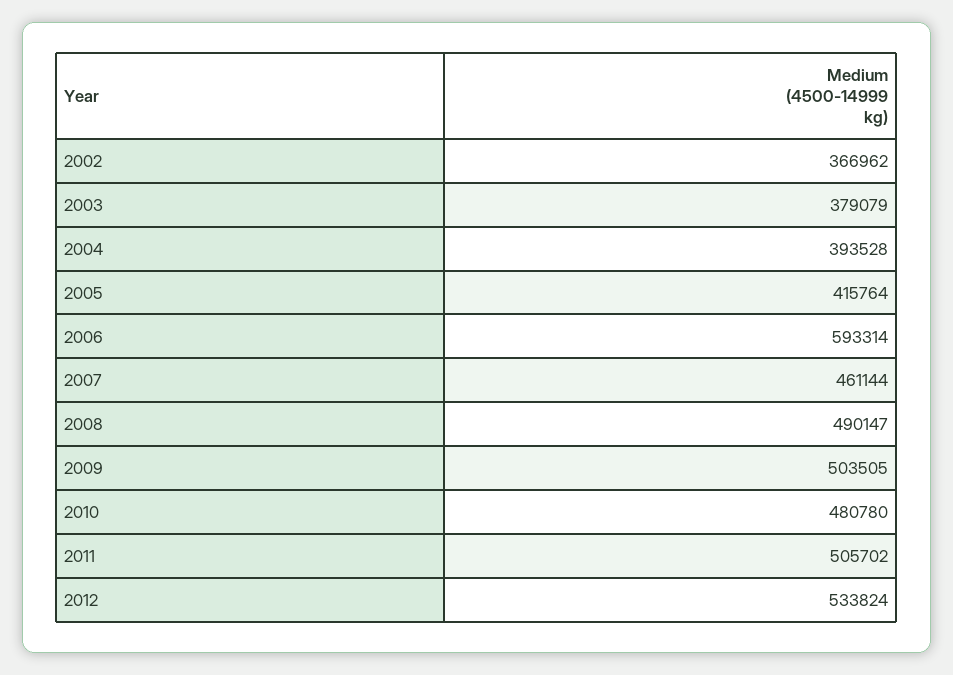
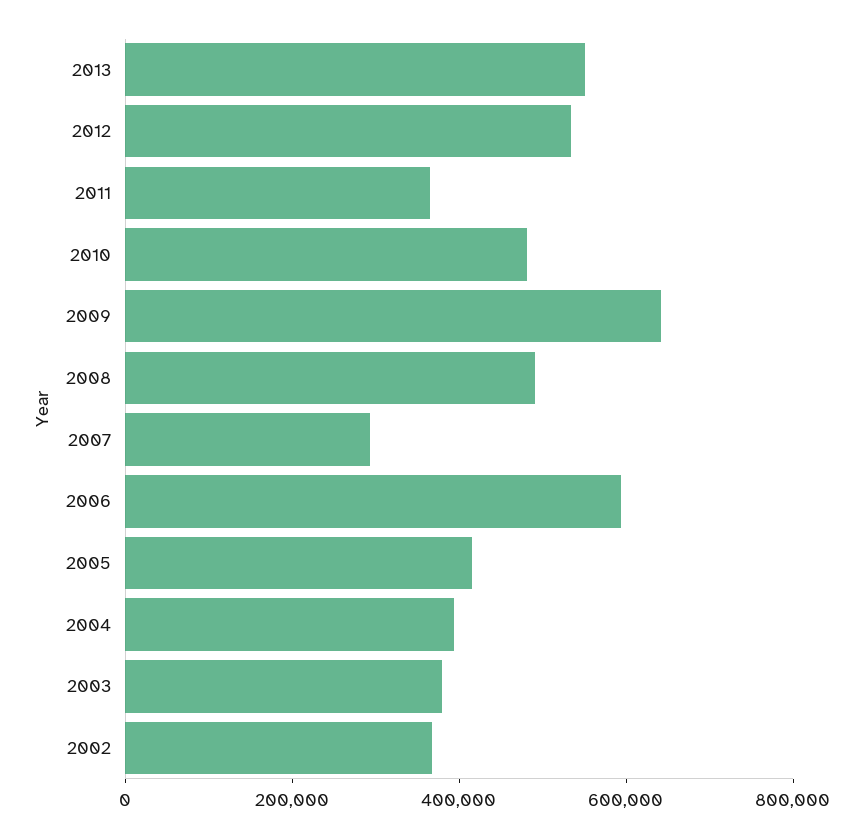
2007: 461144 -> 300000
2009: 503505 -> 650000
2011: 505702 -> 350000
2013: none -> 550000

